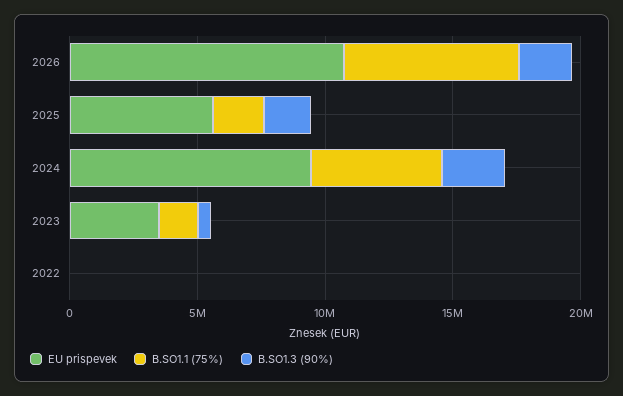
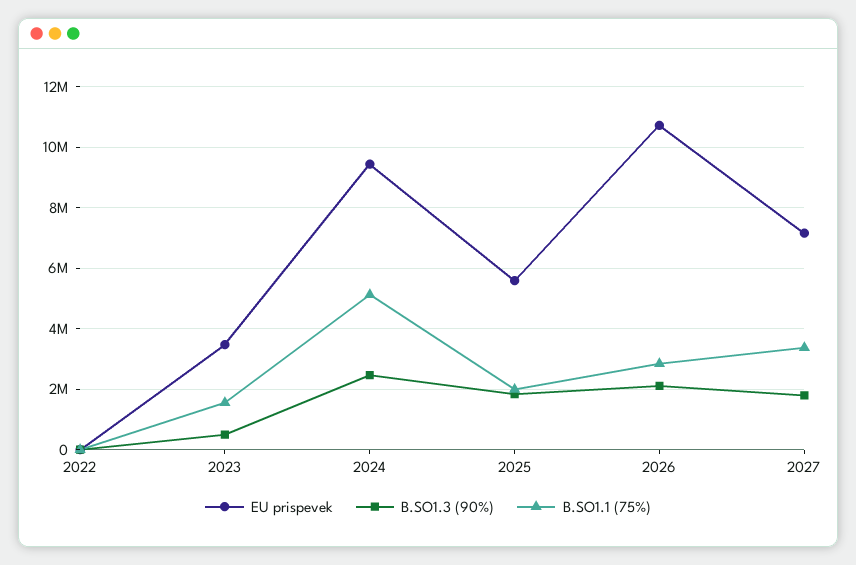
B.SO1.1 (75%), 2026: 7000000 -> 2800000
EU prispevek, 2027: none -> 7200000
B.SO1.3 (90%), 2027: none -> 1800000
B.SO1.1 (75%), 2027: none -> 3400000

